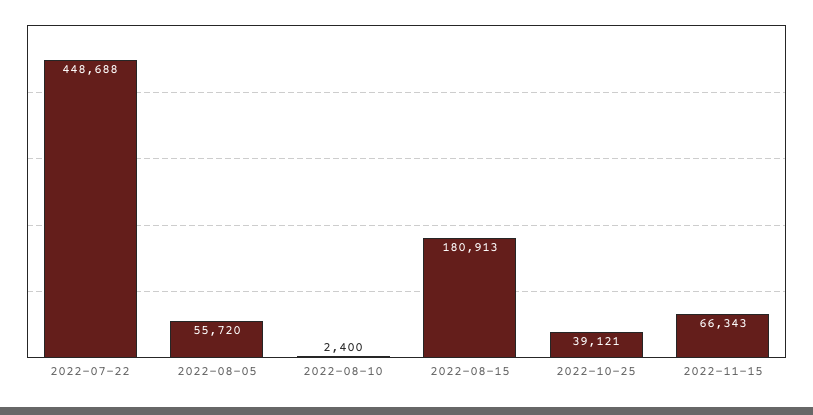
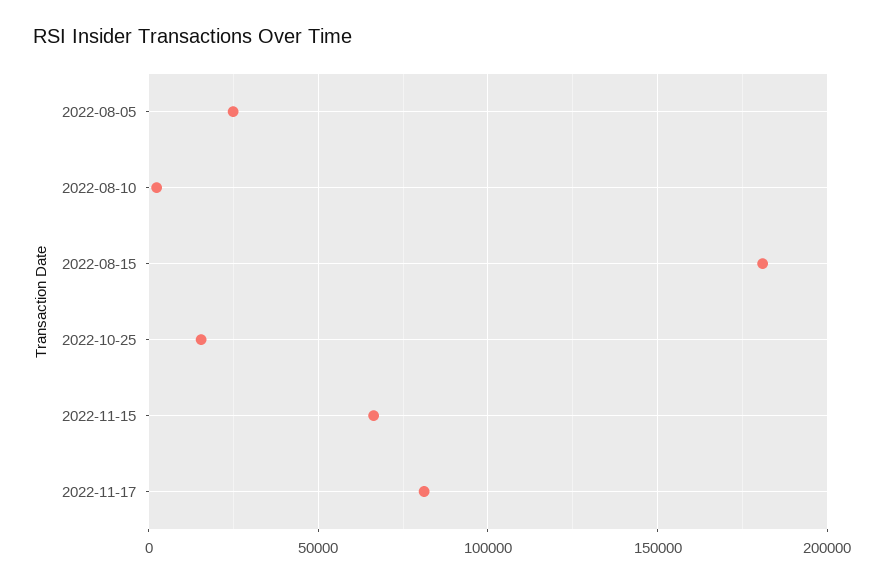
2022-07-22: 448688 -> none
2022-08-05: 55720 -> 25000
2022-10-25: 39121 -> 15000
2022-11-17: none -> 80000

